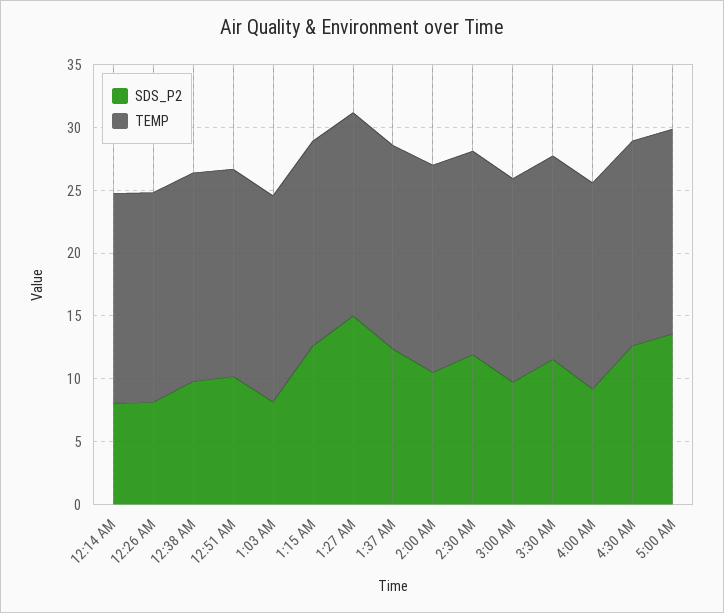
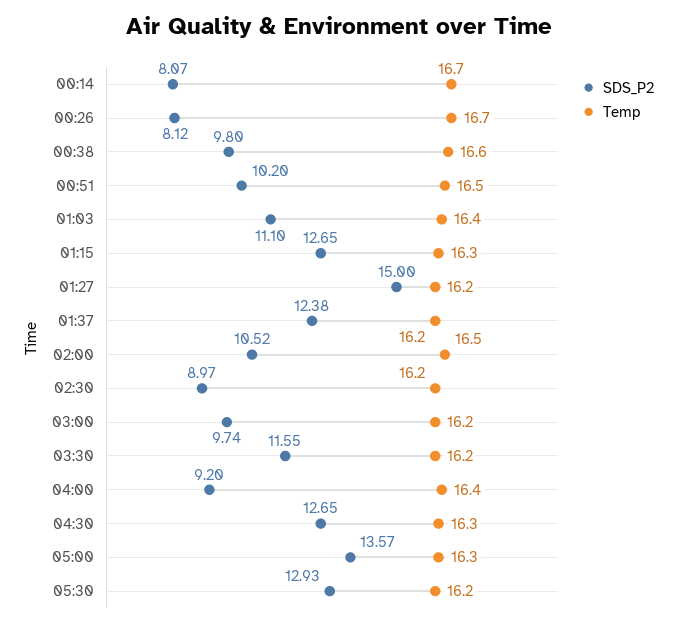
SDS_P2, 1:03 AM: 8 -> 11.1
SDS_P2, 2:30 AM: 12 -> 8.97
SDS_P2, 05:30: none -> 12.93
TEMP, 05:30: none -> 16.2

